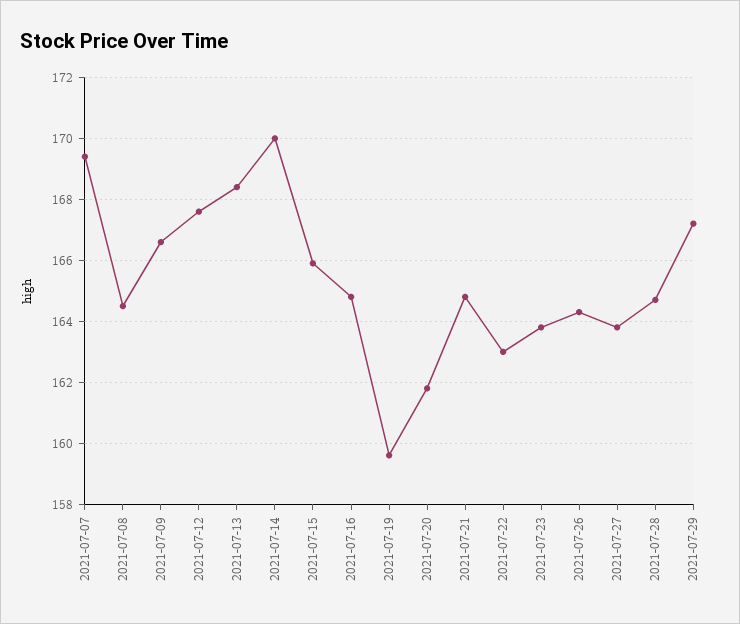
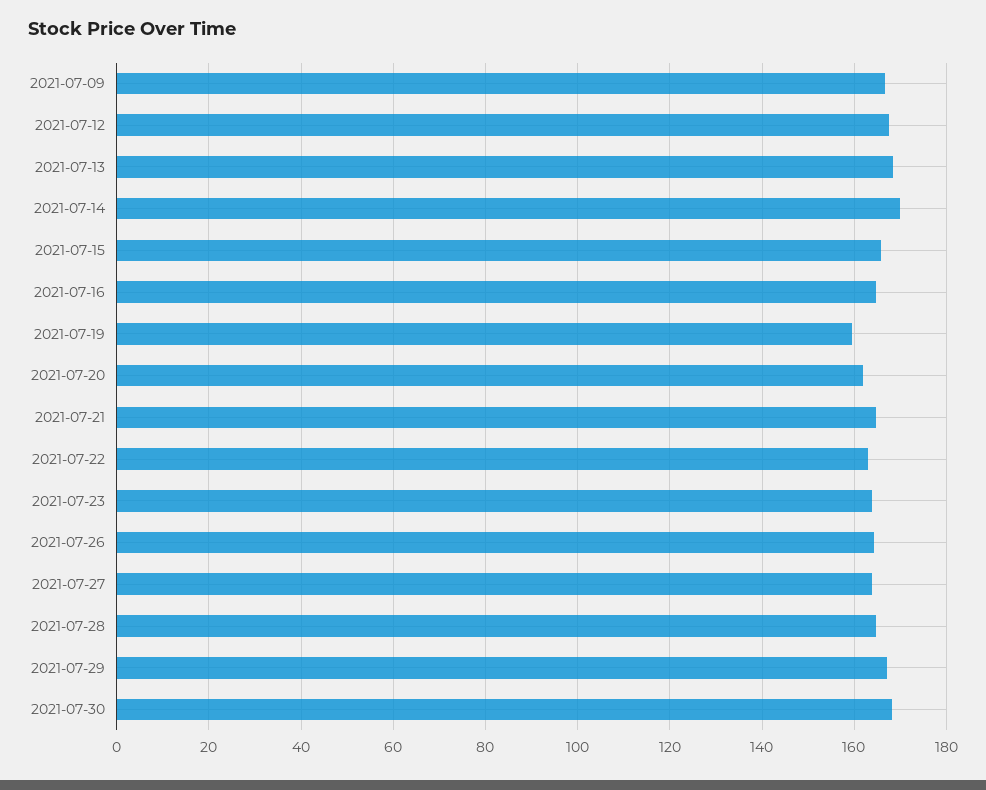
2021-07-07: 169.5 -> none
2021-07-08: 164.5 -> none
2021-07-30: none -> 168

